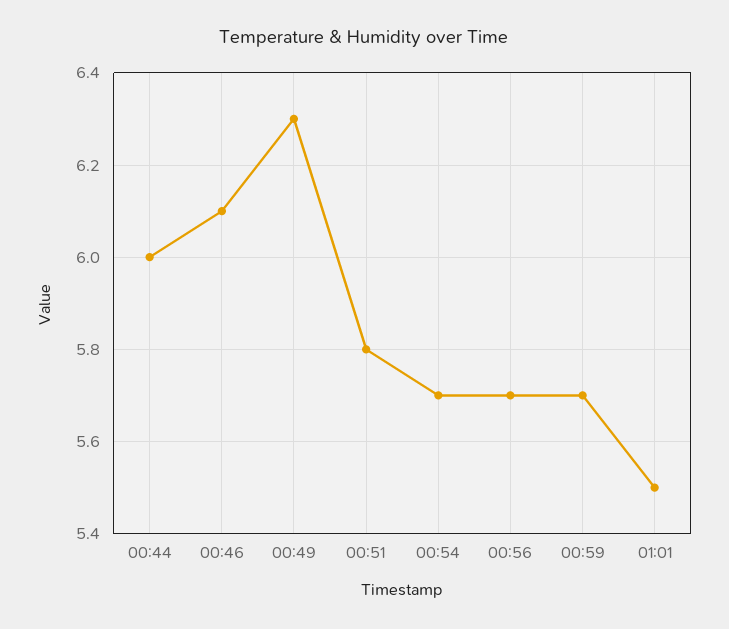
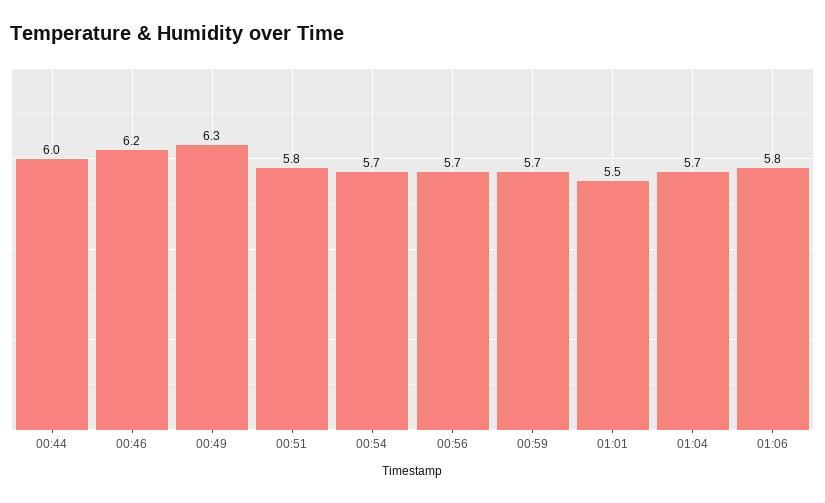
00:46: 6.1 -> 6.2
01:04: none -> 5.7
01:06: none -> 5.8

